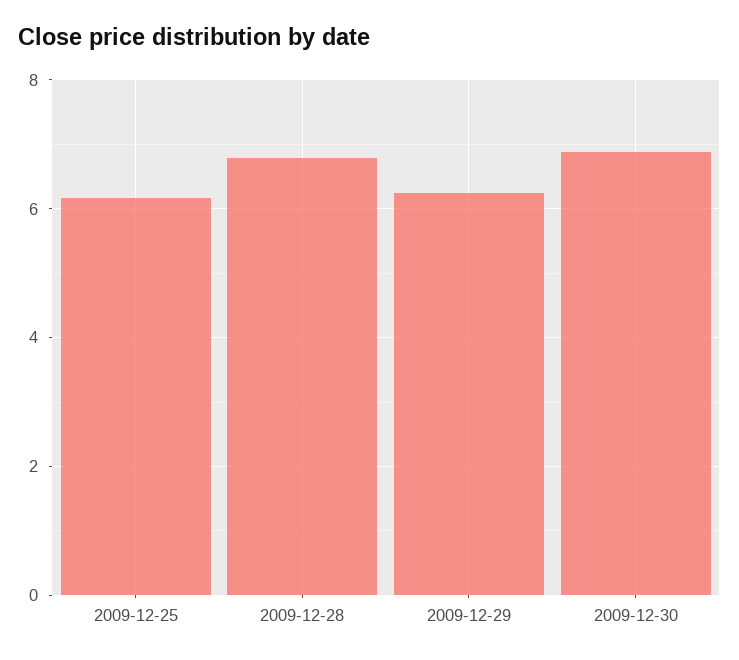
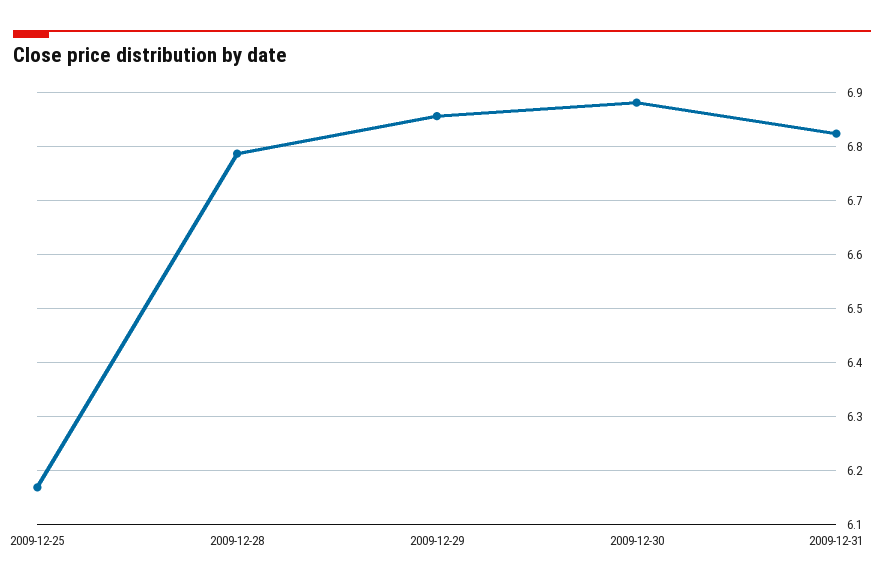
2009-12-29: 6.2 -> 6.86
2009-12-31: none -> 6.82

